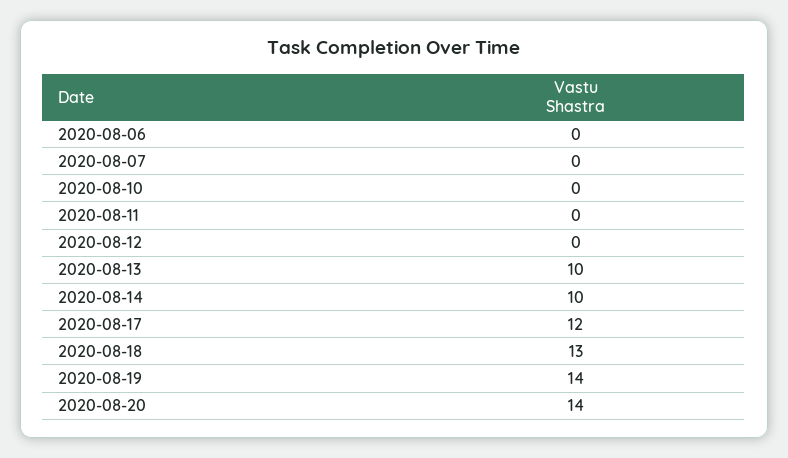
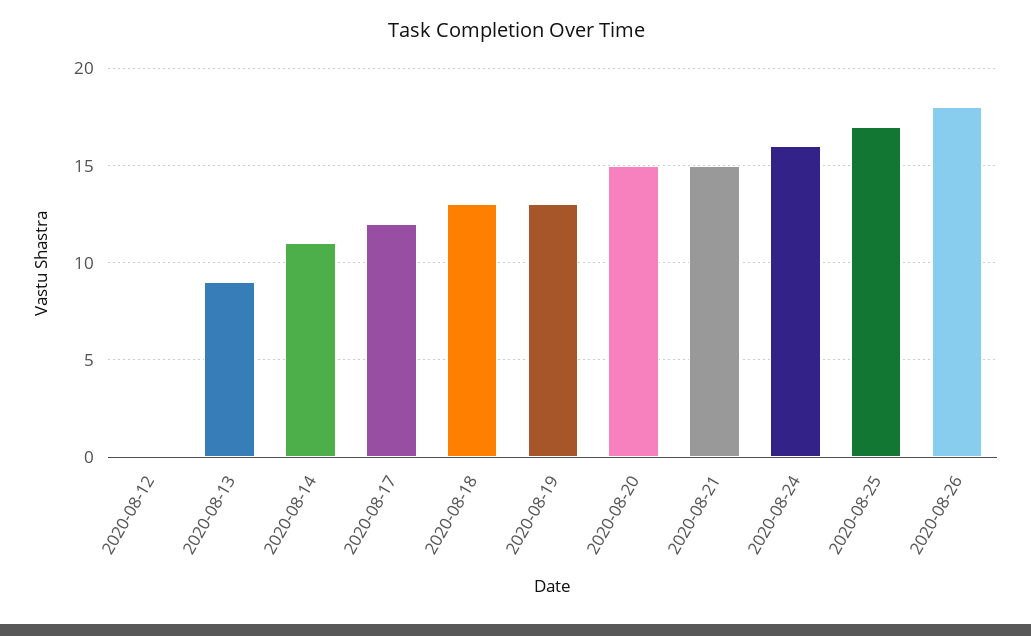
2020-08-06: 0 -> none
2020-08-07: 0 -> none
2020-08-10: 0 -> none
2020-08-11: 0 -> none
2020-08-13: 10 -> 9
2020-08-14: 10 -> 11
2020-08-19: 14 -> 13
2020-08-20: 14 -> 15
2020-08-21: none -> 15
2020-08-24: none -> 16
2020-08-25: none -> 17
2020-08-26: none -> 18

